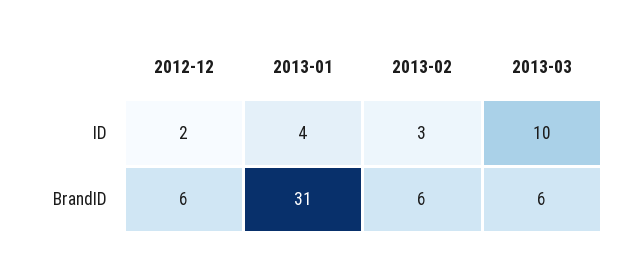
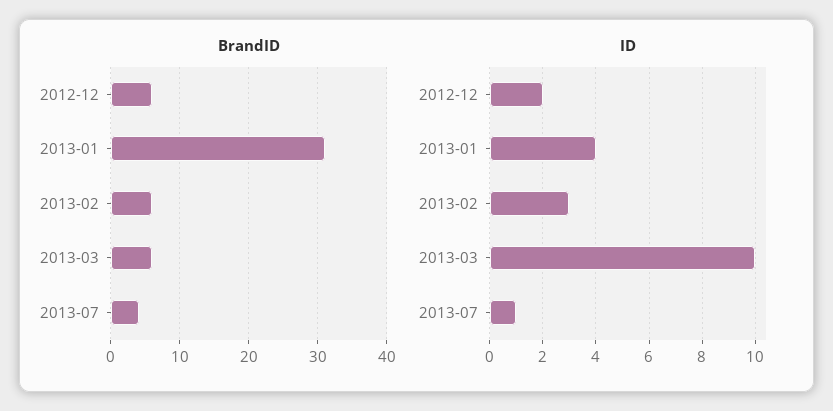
BrandID, 2013-07: none -> 4
ID, 2013-07: none -> 1

